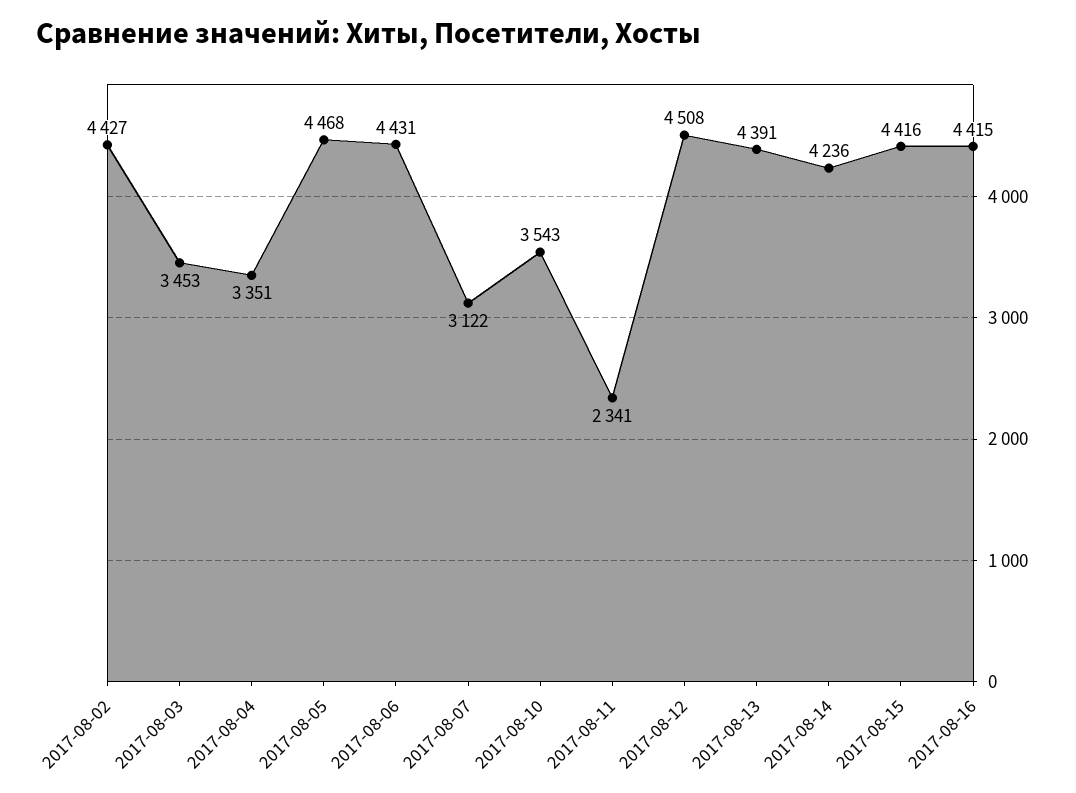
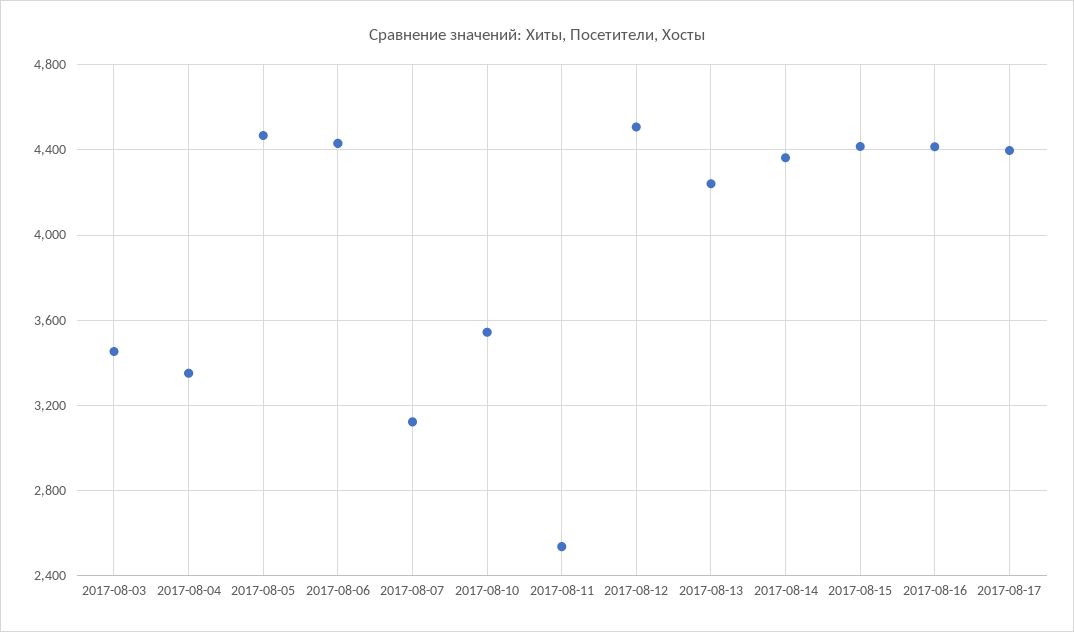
2017-08-02: 4427 -> none
2017-08-11: 2341 -> 2550
2017-08-13: 4391 -> 4250
2017-08-14: 4236 -> 4350
2017-08-17: none -> 4400

